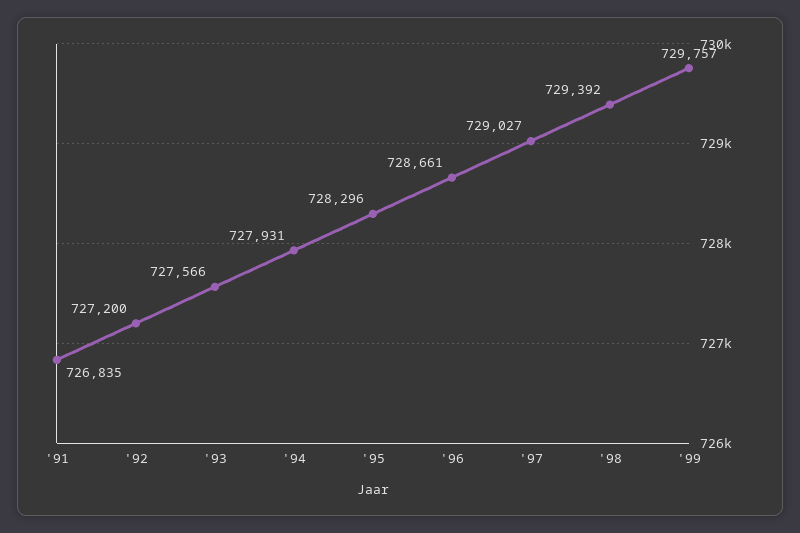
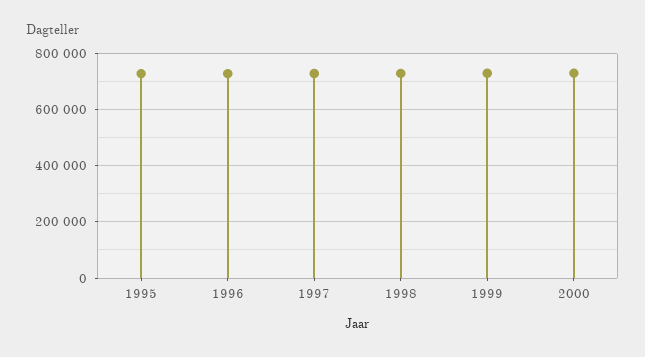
'91: 726835 -> none
'92: 727200 -> none
'93: 727566 -> none
'94: 727931 -> none
2000: none -> 725000

